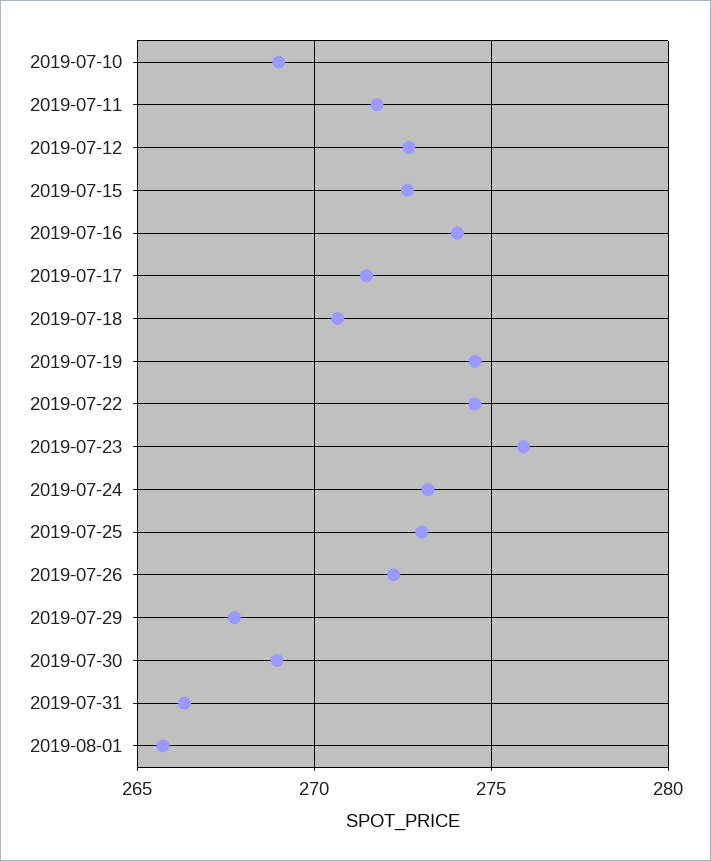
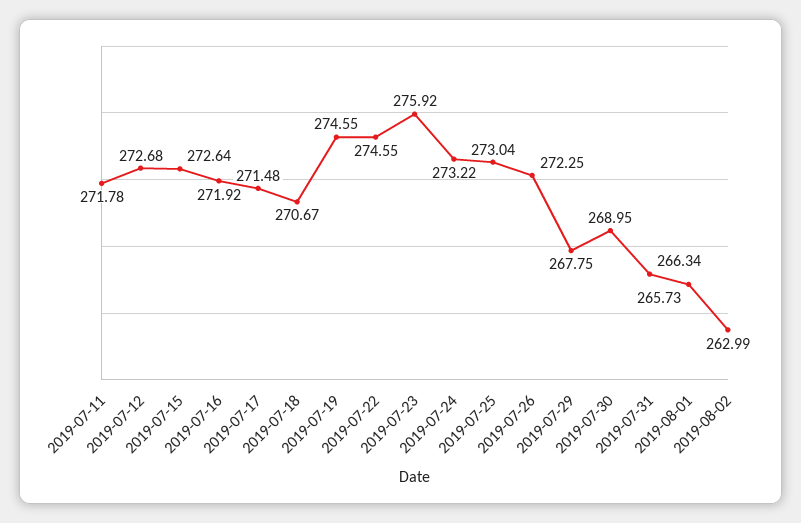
2019-07-10: 269 -> none
2019-07-16: 274 -> 271.92
2019-08-02: none -> 262.99

